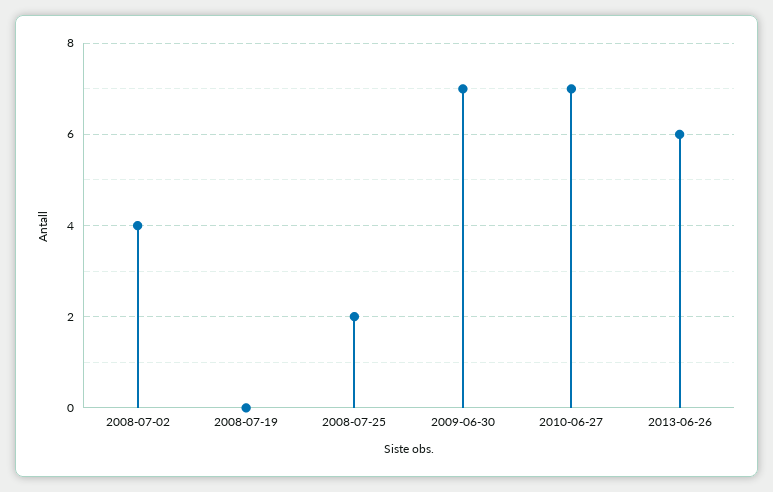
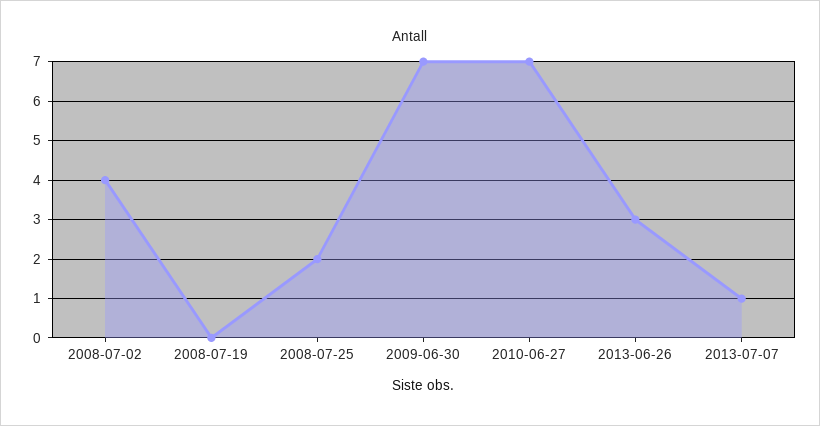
2013-06-26: 6 -> 3
2013-07-07: none -> 1

